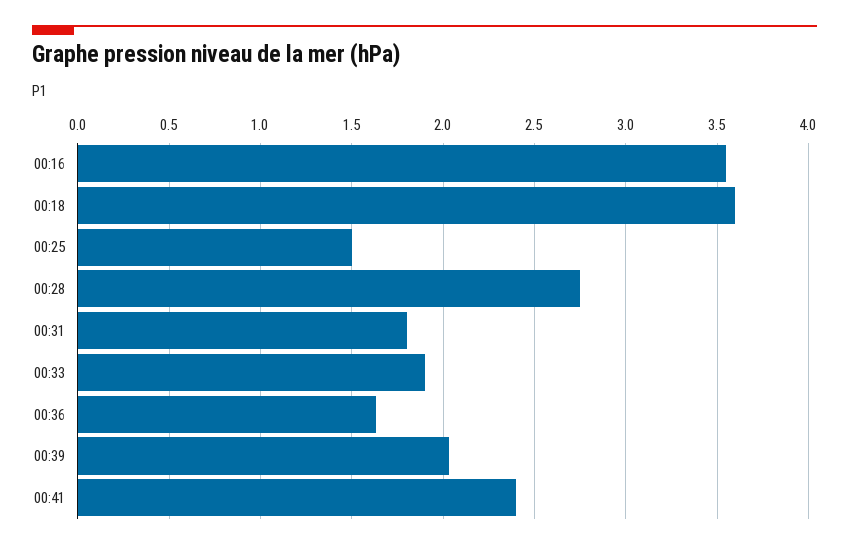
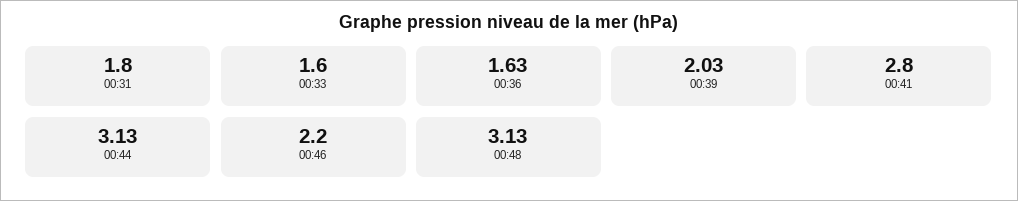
00:16: 3.55 -> none
00:18: 3.6 -> none
00:25: 1.5 -> none
00:28: 2.75 -> none
00:33: 1.9 -> 1.6
00:41: 2.4 -> 2.8
00:44: none -> 3.13
00:46: none -> 2.2
00:48: none -> 3.13

